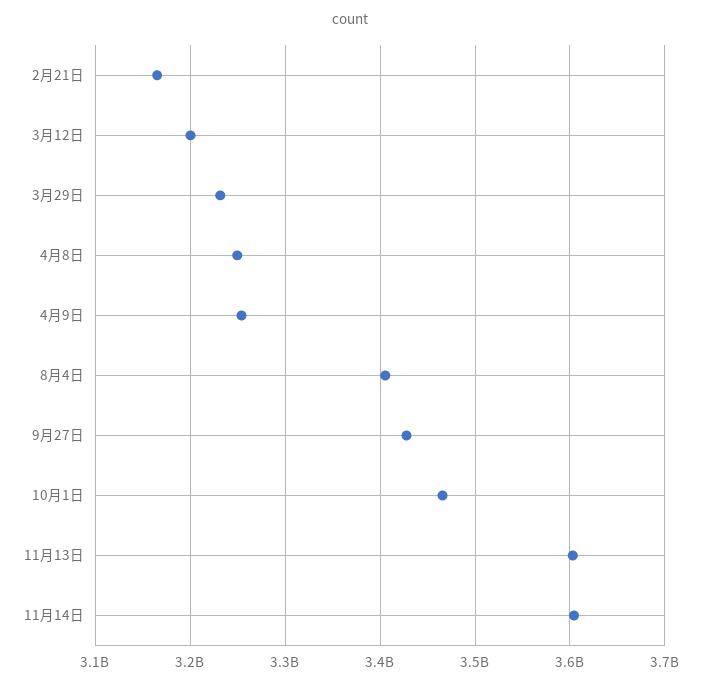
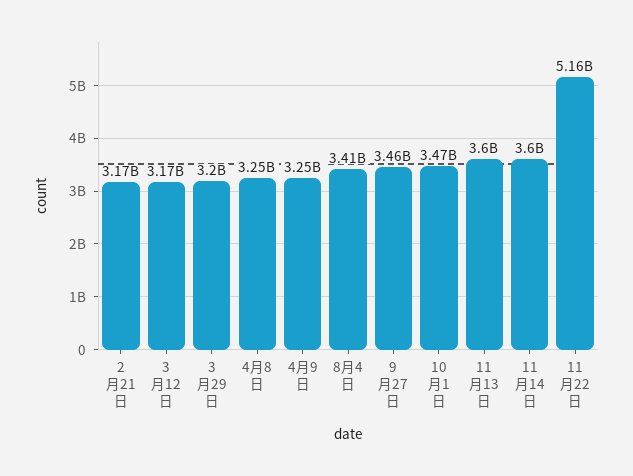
3月12日: 3200000000 -> 3170000000
3月29日: 3230000000 -> 3200000000
9月27日: 3430000000 -> 3460000000
11月22日: none -> 5160000000

